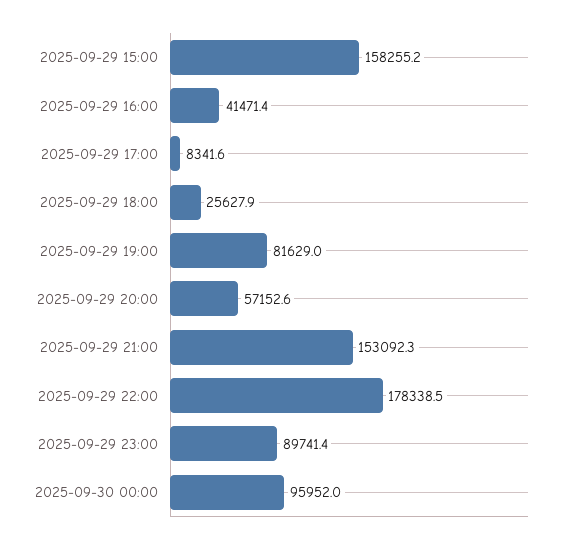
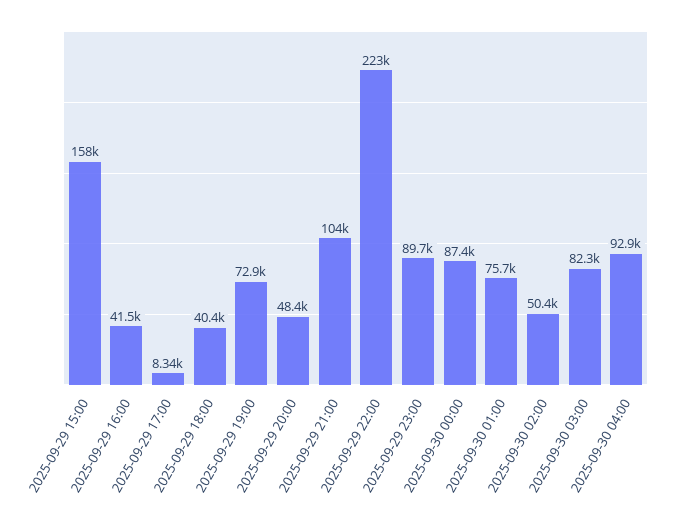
2025-09-29 18:00: 25627.9 -> 40400
2025-09-29 19:00: 81629 -> 72900
2025-09-29 20:00: 57152.6 -> 48400
2025-09-29 21:00: 153092.3 -> 104000
2025-09-29 22:00: 178338.5 -> 223000
2025-09-30 00:00: 95952 -> 87400
2025-09-30 01:00: none -> 75700
2025-09-30 02:00: none -> 50400
2025-09-30 03:00: none -> 82300
2025-09-30 04:00: none -> 92900

